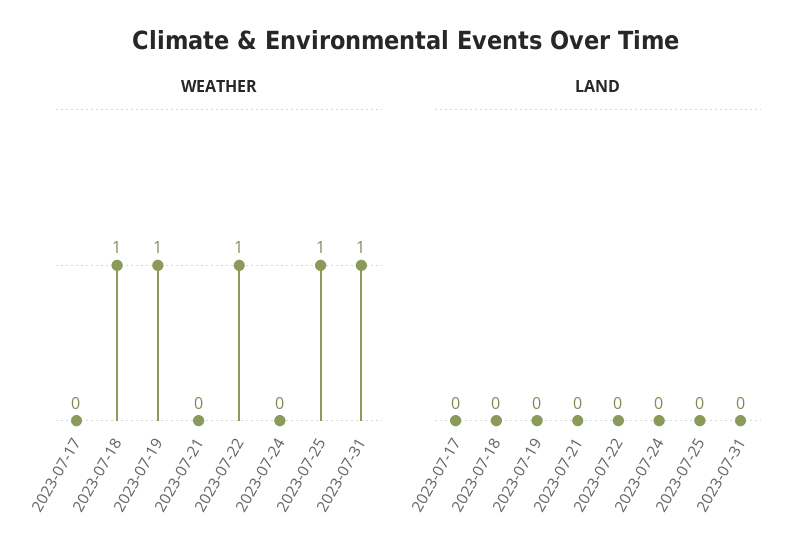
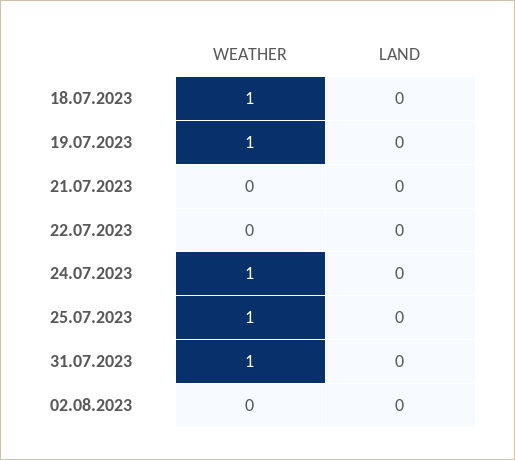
WEATHER, 2023-07-17: 0 -> none
WEATHER, 2023-07-22: 1 -> 0
WEATHER, 2023-07-24: 0 -> 1
LAND, 2023-07-17: 0 -> none
WEATHER, 02.08.2023: none -> 0
LAND, 02.08.2023: none -> 0

